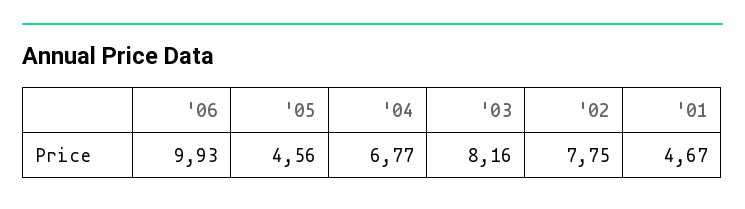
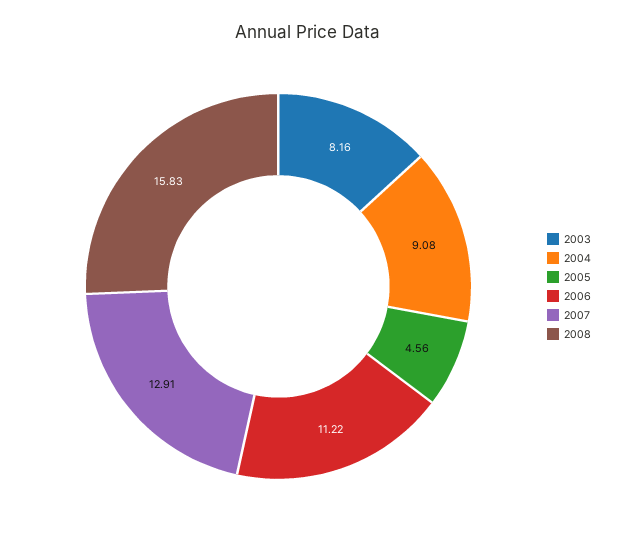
'06: 9.93 -> 11.22
'04: 6.77 -> 9.08
'02: 7.75 -> none
'01: 4.67 -> none
2007: none -> 12.91
2008: none -> 15.83

